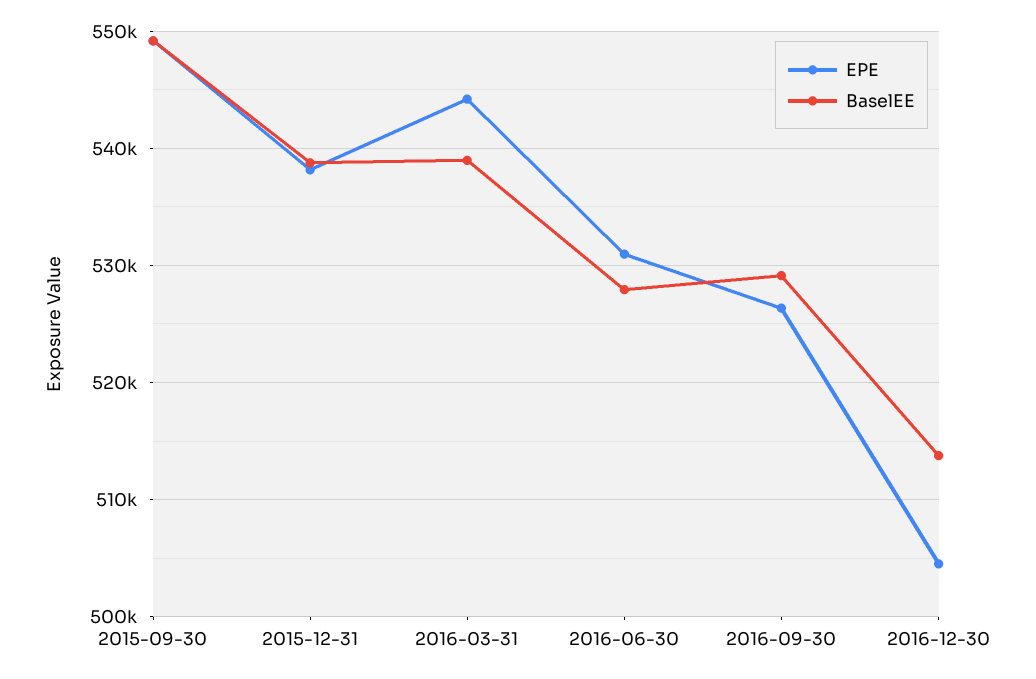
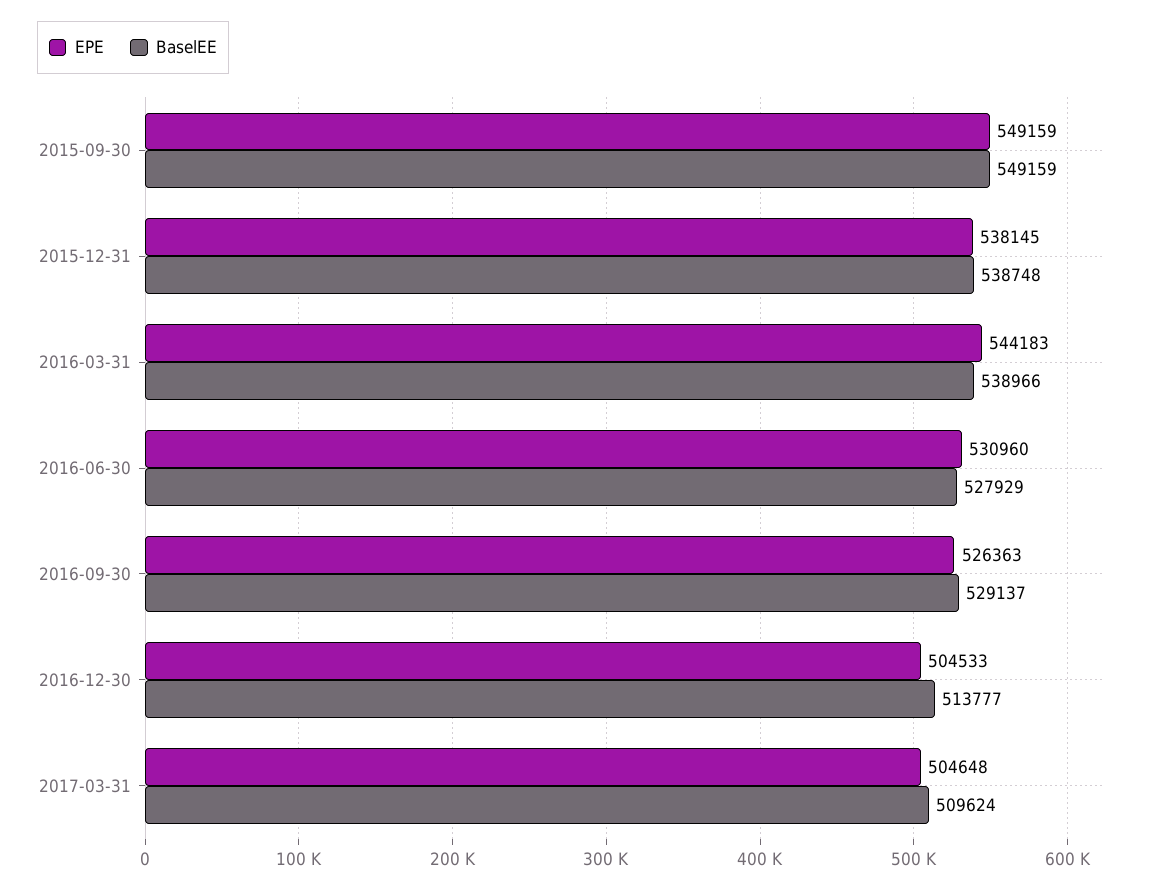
EPE, 2017-03-31: none -> 504648
BaselEE, 2017-03-31: none -> 509624

